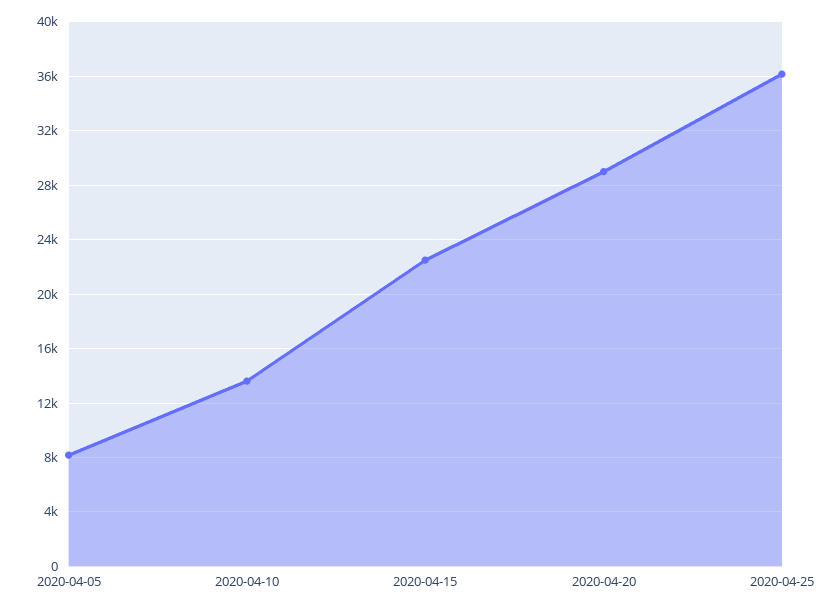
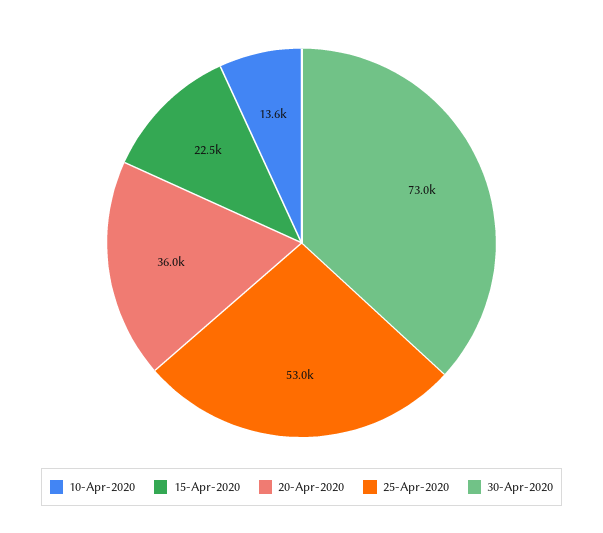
2020-04-05: 8000 -> none
2020-04-20: 29000 -> 36000
2020-04-25: 36000 -> 53000
30-Apr-2020: none -> 73000

